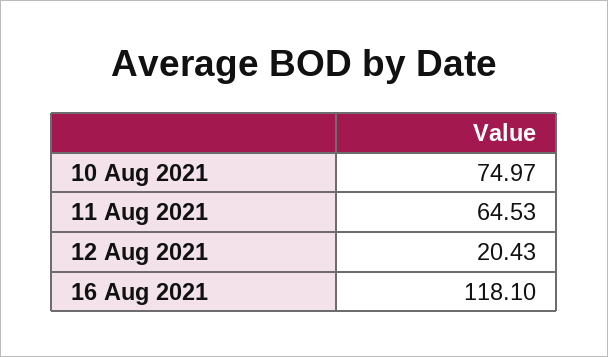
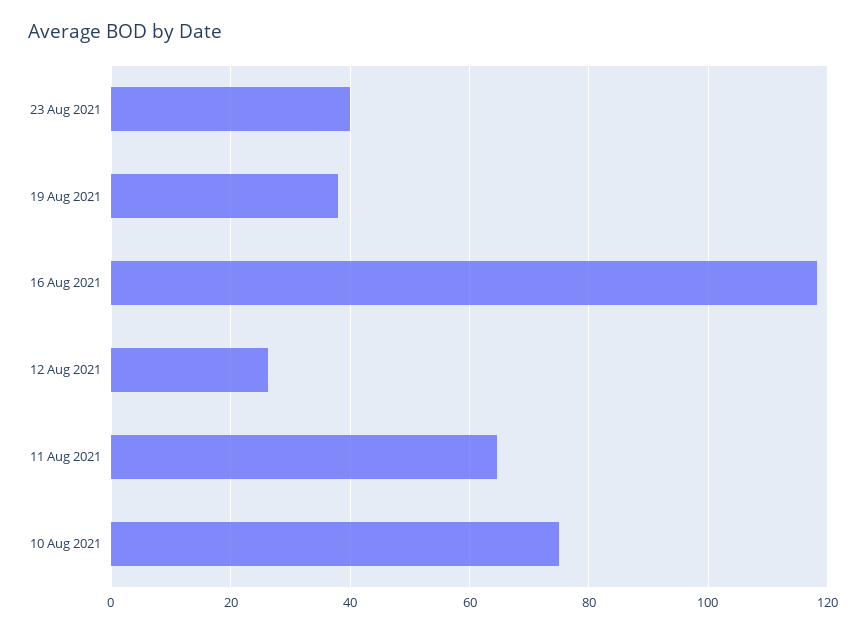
12 Aug 2021: 20.43 -> 26
23 Aug 2021: none -> 40
19 Aug 2021: none -> 38

